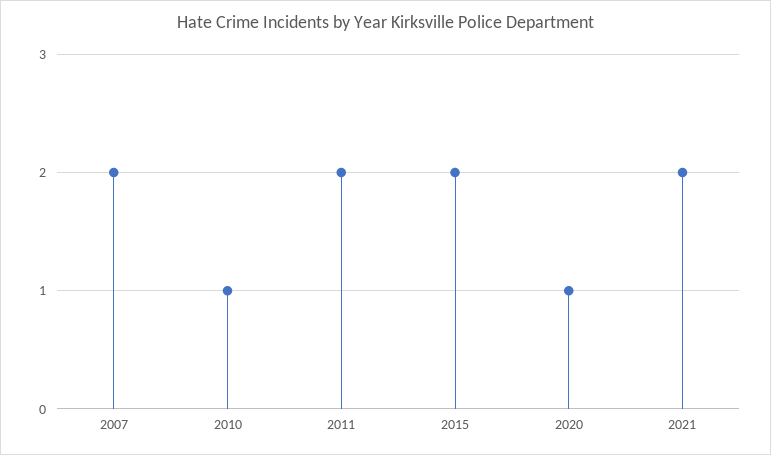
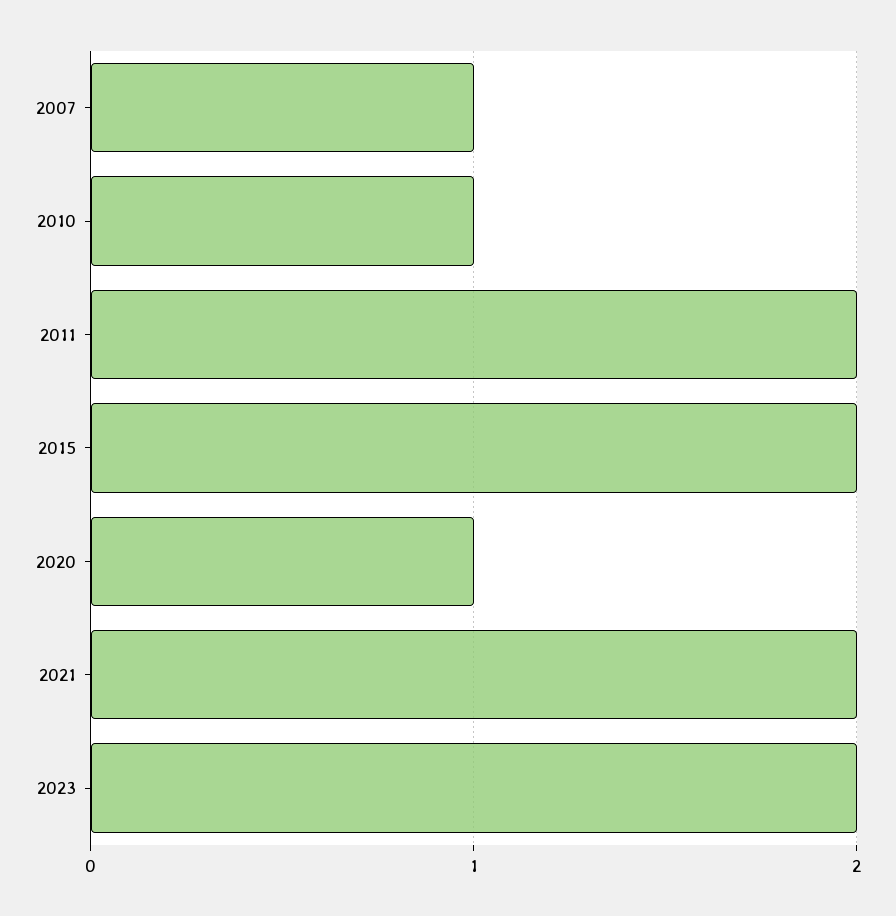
2007: 2 -> 1
2023: none -> 2

